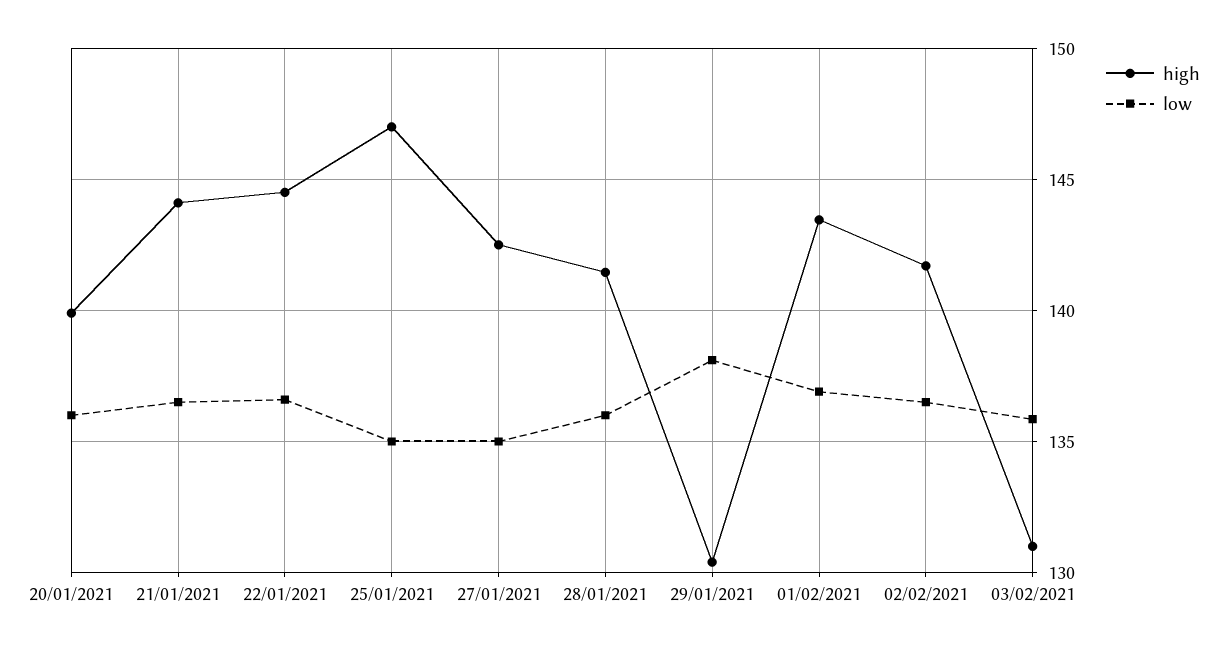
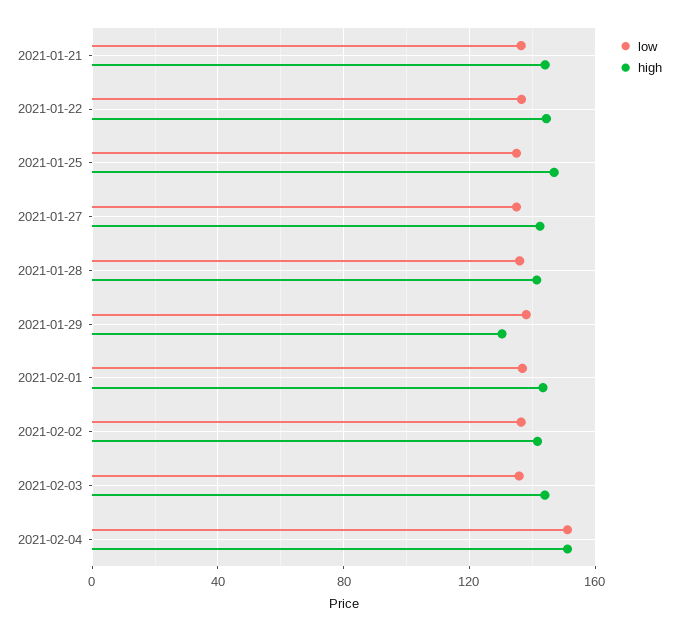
high, 20/01/2021: 140 -> none
low, 20/01/2021: 136 -> none
high, 03/02/2021: 131 -> 145
low, 2021-02-04: none -> 150
high, 2021-02-04: none -> 150

